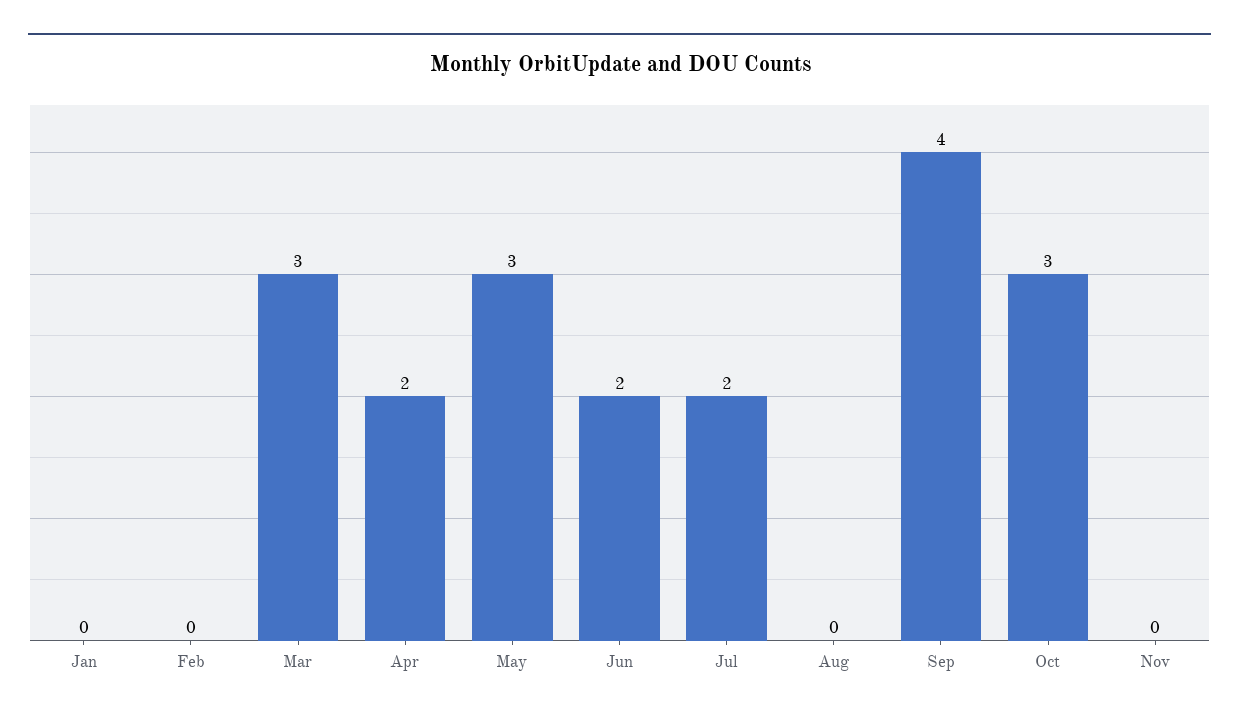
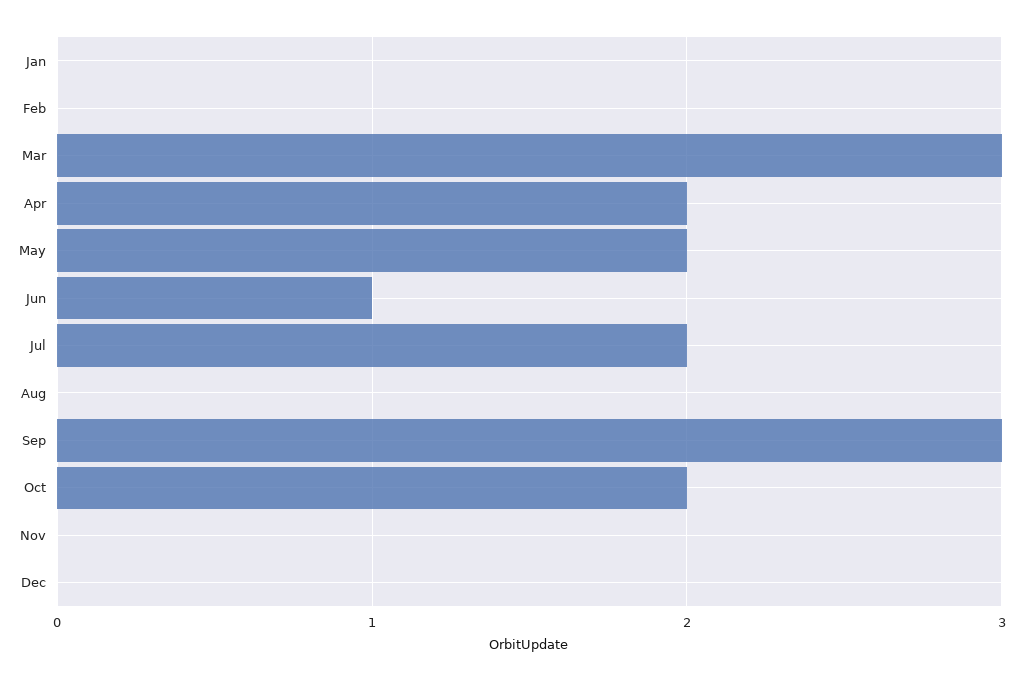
May: 3 -> 2
Jun: 2 -> 1
Sep: 4 -> 3
Oct: 3 -> 2
Dec: none -> 0

